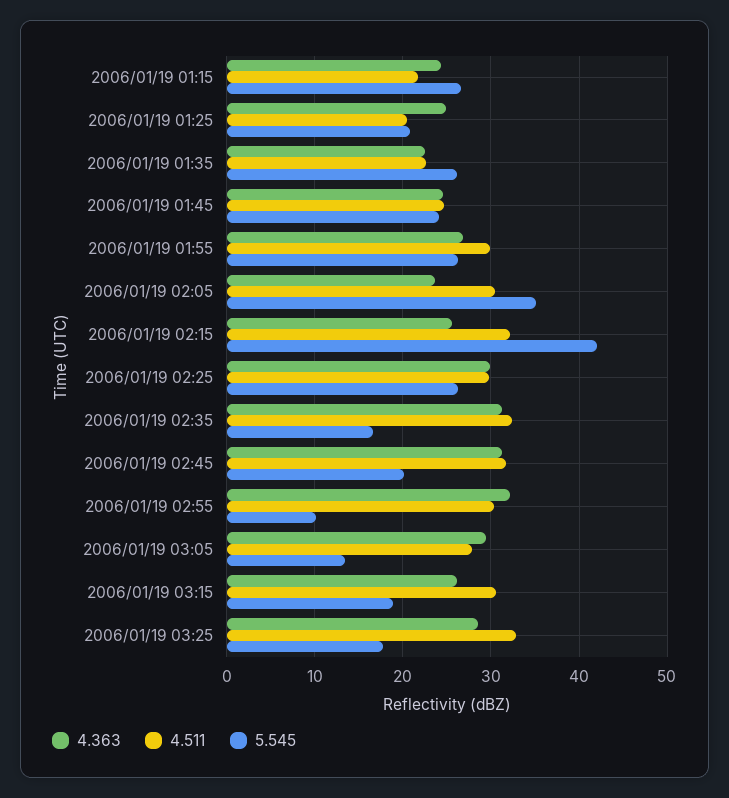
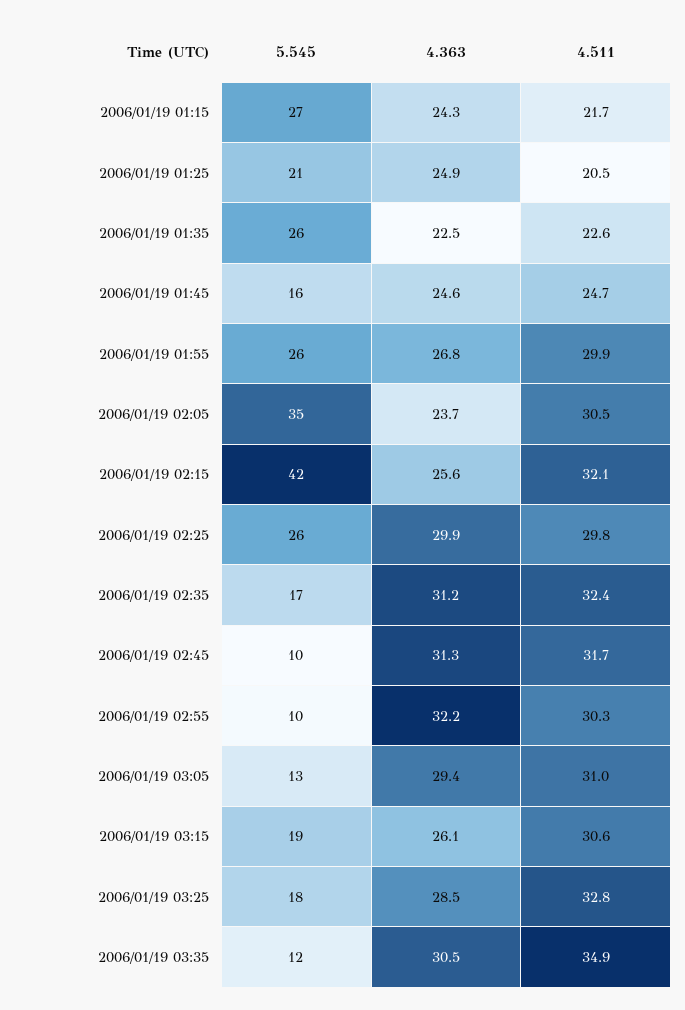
5.545, 2006/01/19 01:45: 24 -> 16
5.545, 2006/01/19 02:45: 20 -> 10
4.511, 2006/01/19 03:05: 28 -> 31
5.545, 2006/01/19 03:35: none -> 12
4.363, 2006/01/19 03:35: none -> 30.5
4.511, 2006/01/19 03:35: none -> 34.9

